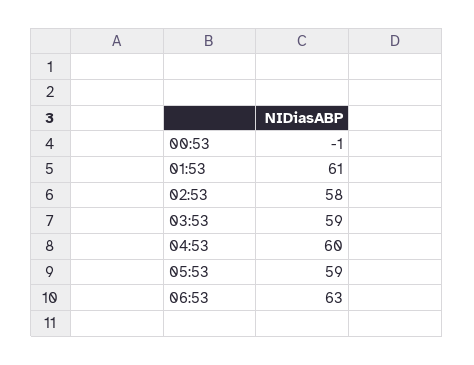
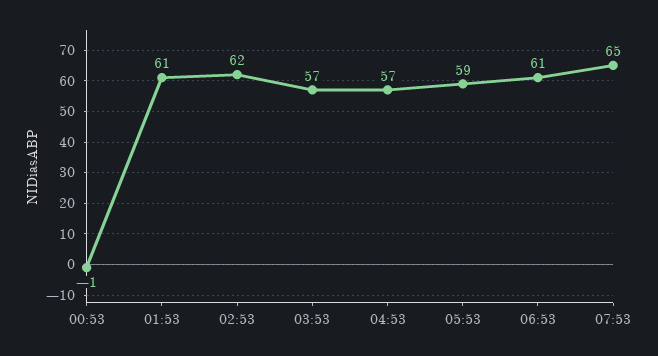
02:53: 58 -> 62
03:53: 59 -> 57
04:53: 60 -> 57
06:53: 63 -> 61
07:53: none -> 65

